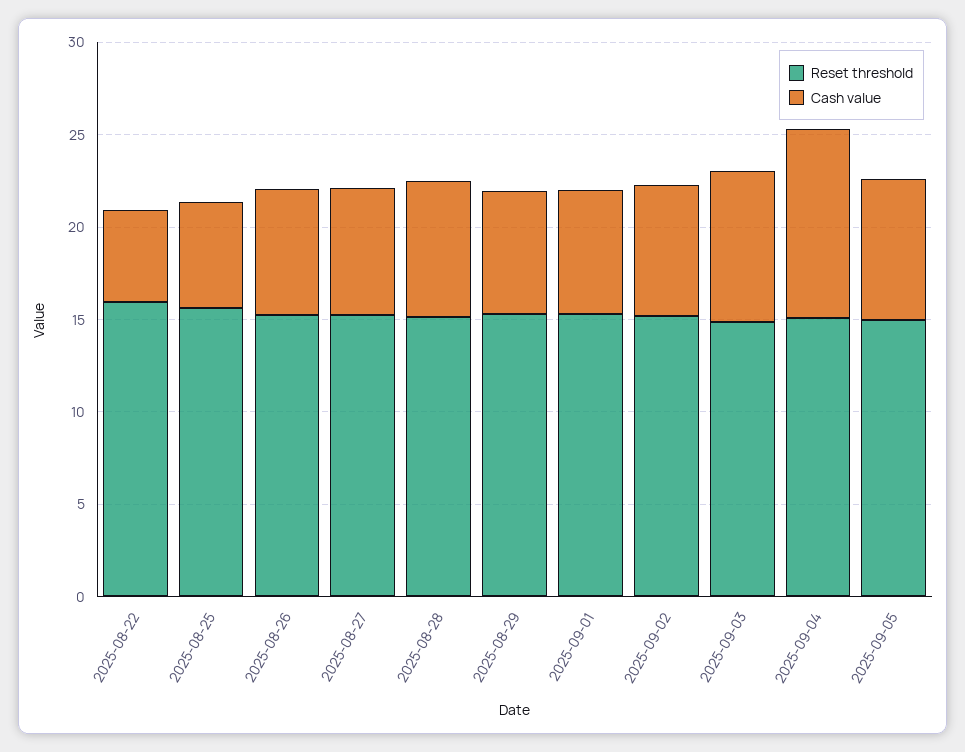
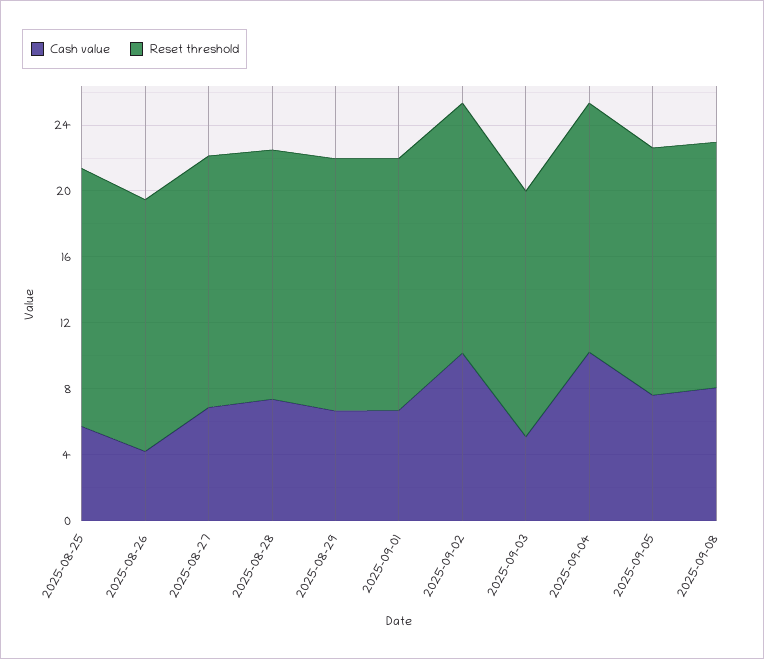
Reset threshold, 2025-08-22: 16 -> none
Cash value, 2025-08-22: 5 -> none
Cash value, 2025-08-26: 7 -> 4
Cash value, 2025-09-02: 7 -> 10
Cash value, 2025-09-03: 8 -> 5
Cash value, 2025-09-08: none -> 8
Reset threshold, 2025-09-08: none -> 15

